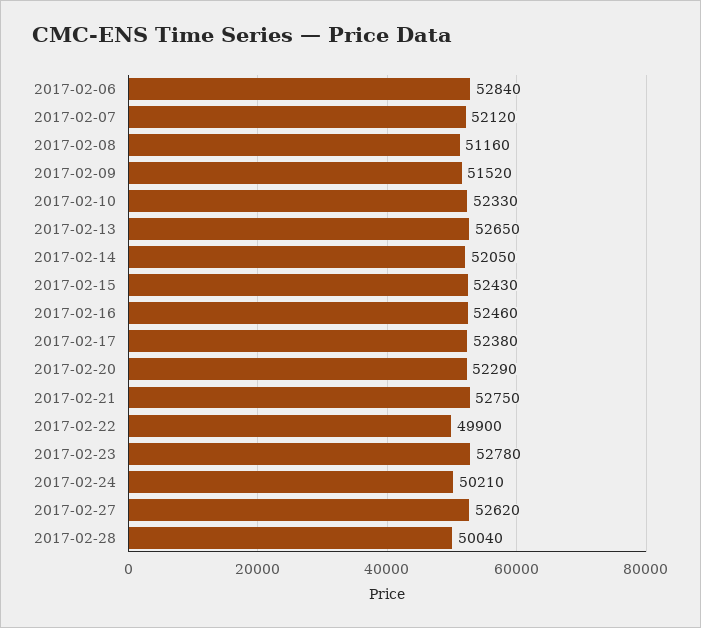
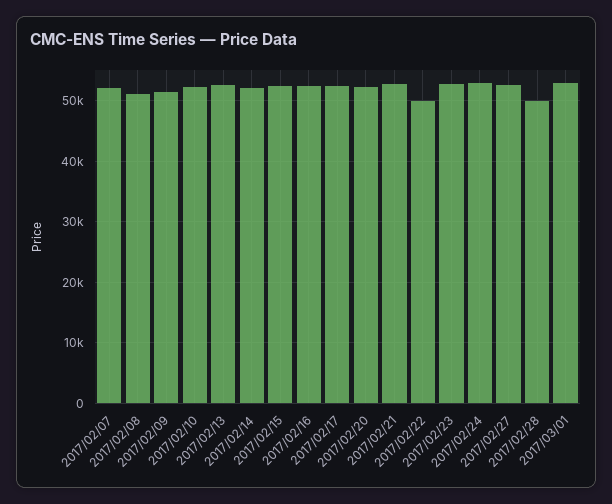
2017-02-06: 52840 -> none
2017-02-24: 50210 -> 53000
2017/03/01: none -> 53000

